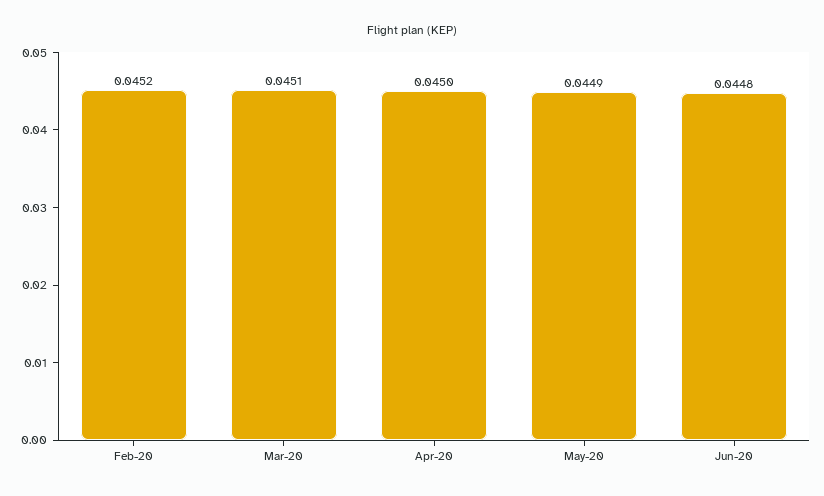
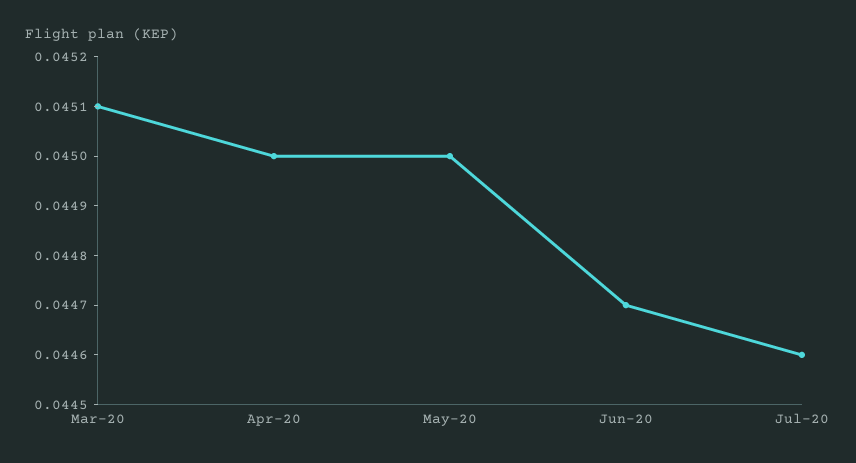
Feb-20: 0.0452 -> none
May-20: 0.0449 -> 0.045
Jun-20: 0.0448 -> 0.0447
Jul-20: none -> 0.0446

